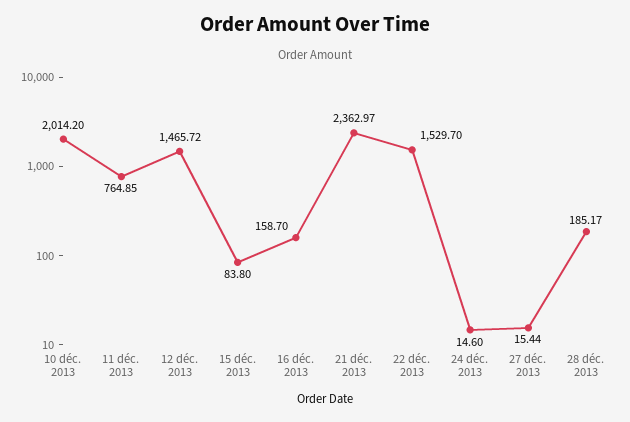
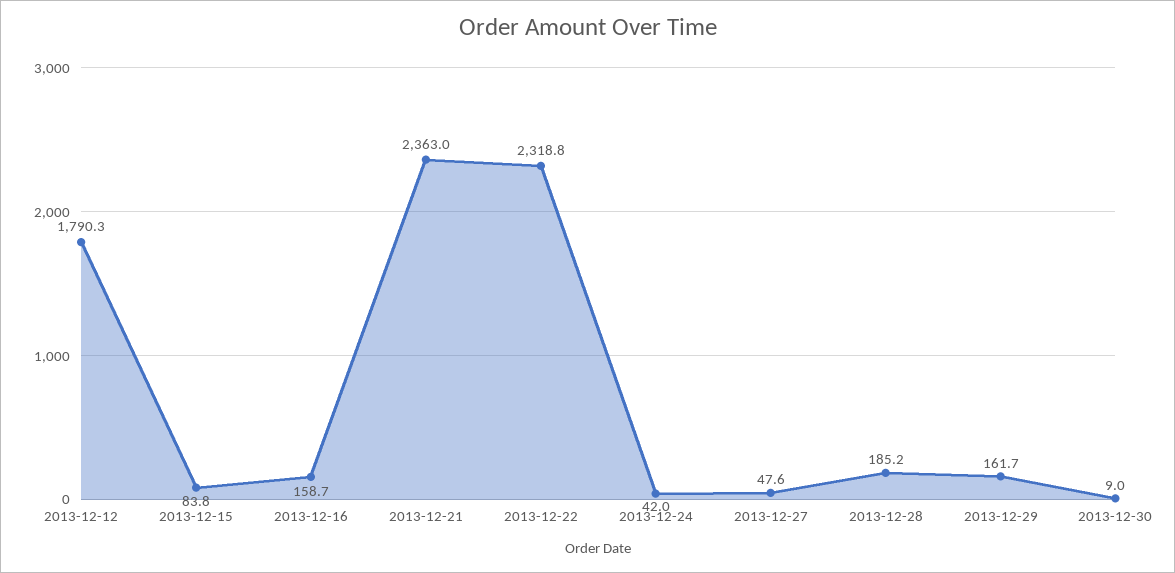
10 déc. 2013: 2014.2 -> none
11 déc. 2013: 764.85 -> none
12 déc. 2013: 1465.72 -> 1790.3
22 déc. 2013: 1529.7 -> 2318.8
24 déc. 2013: 14.6 -> 42
27 déc. 2013: 15.44 -> 47.6
2013-12-29: none -> 161.7
2013-12-30: none -> 9

